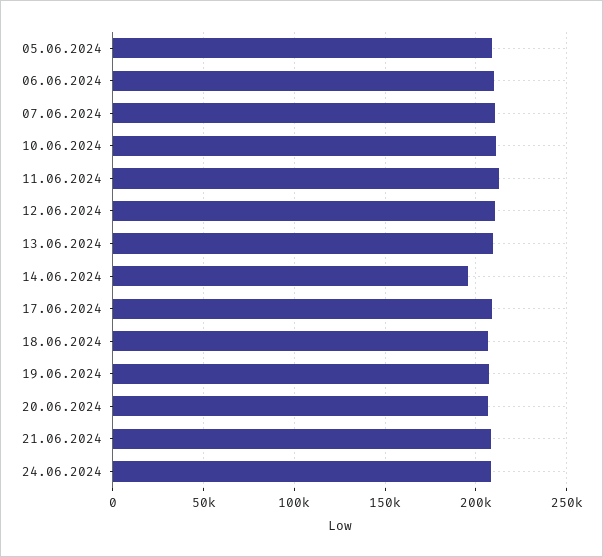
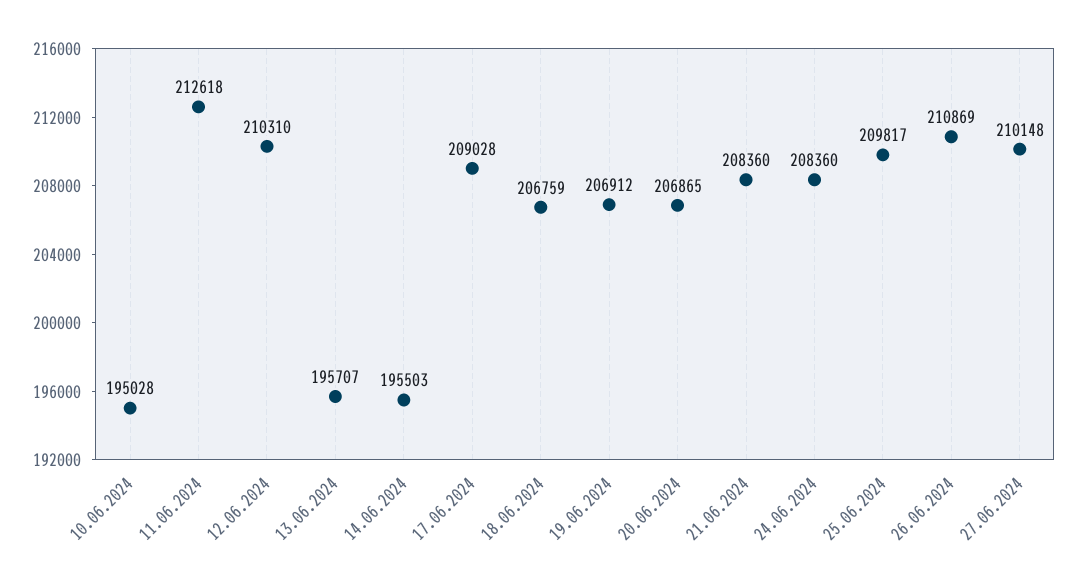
05.06.2024: 210000 -> none
06.06.2024: 210000 -> none
07.06.2024: 210000 -> none
10.06.2024: 210000 -> 195028
13.06.2024: 210000 -> 195707
25.06.2024: none -> 209817
26.06.2024: none -> 210869
27.06.2024: none -> 210148

